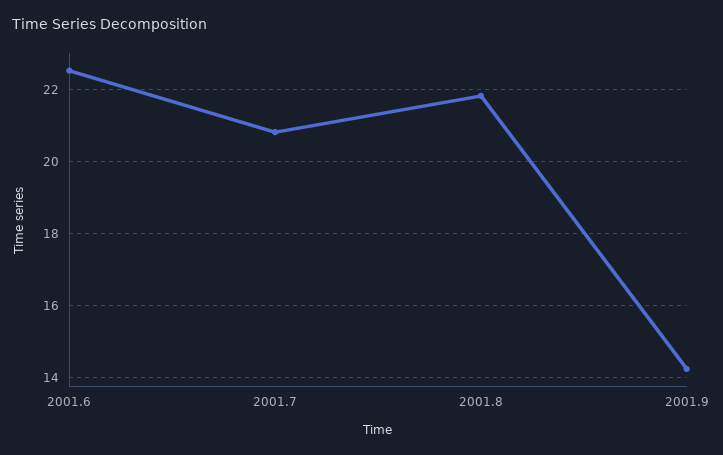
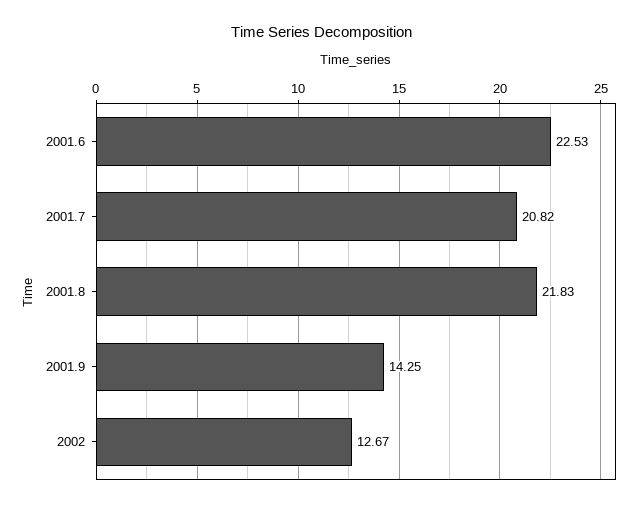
2002: none -> 12.67

